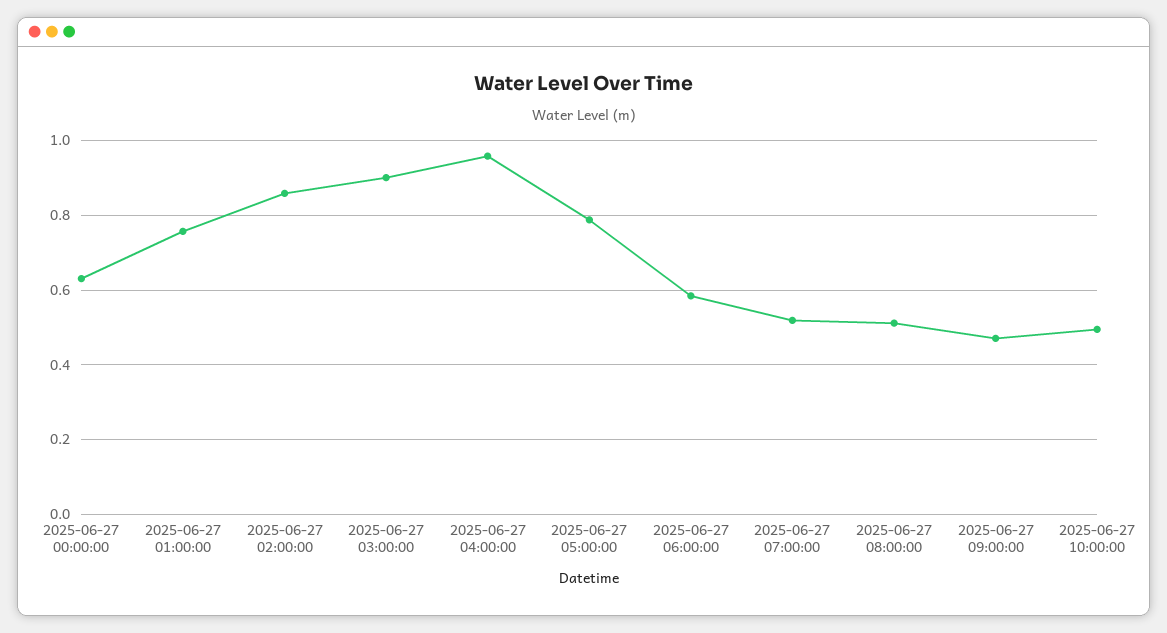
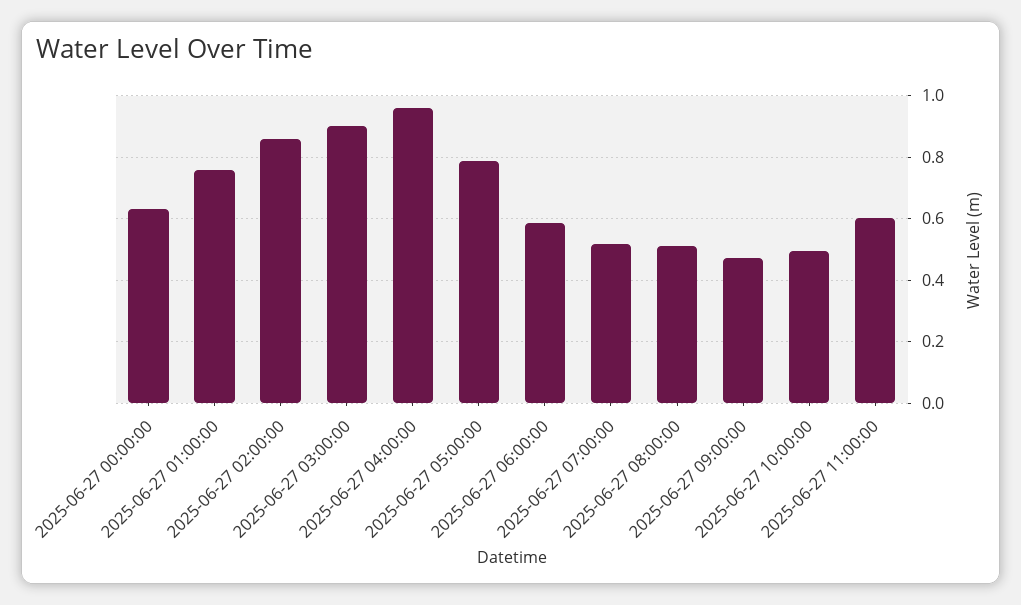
2025-06-27 11:00:00: none -> 0.6

